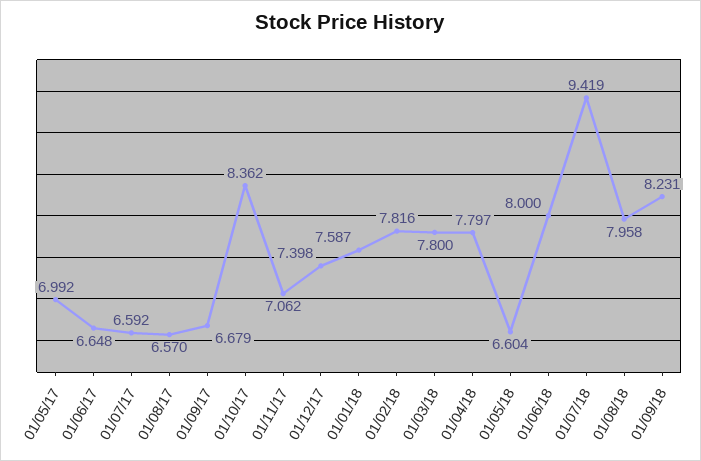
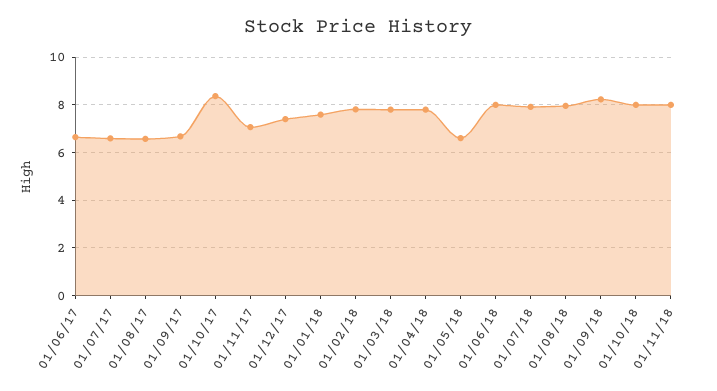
01/05/17: 6.992 -> none
01/07/18: 9.419 -> 8
01/10/18: none -> 8
01/11/18: none -> 8

